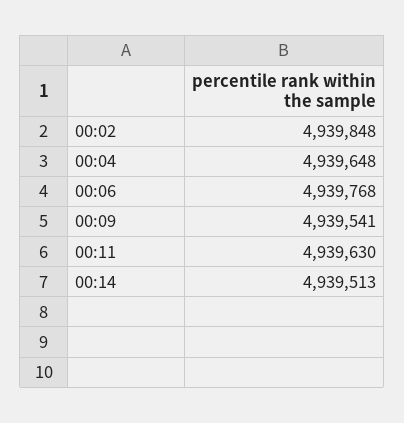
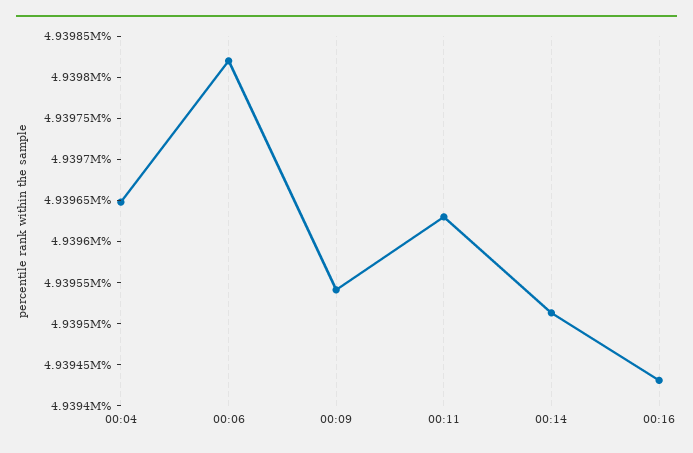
00:02: 4939848 -> none
00:06: 4939768 -> 4939820
00:16: none -> 4939430

